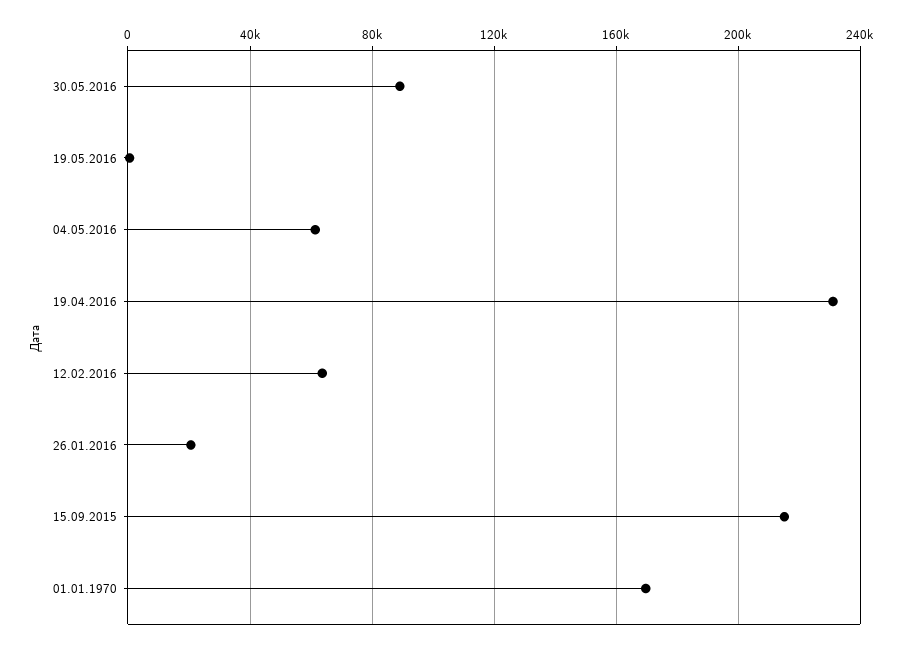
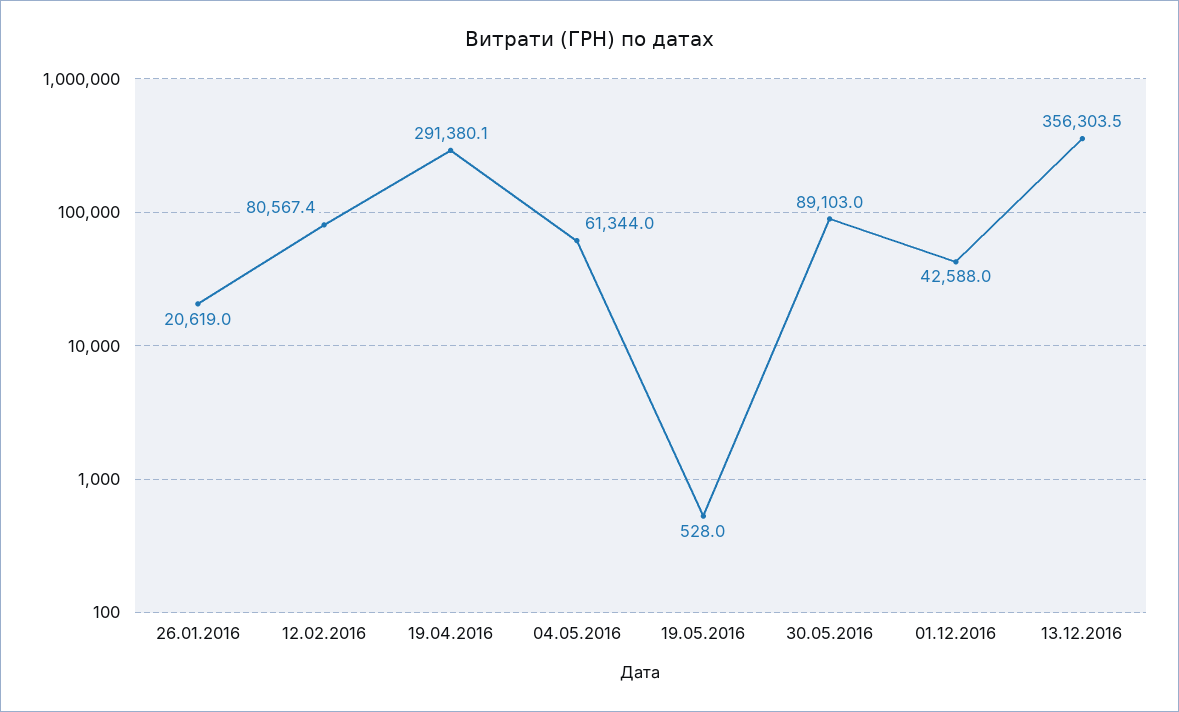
19.04.2016: 230000 -> 291380.1
12.02.2016: 65000 -> 80567.4
15.09.2015: 215000 -> none
01.01.1970: 170000 -> none
01.12.2016: none -> 42588
13.12.2016: none -> 356303.5

